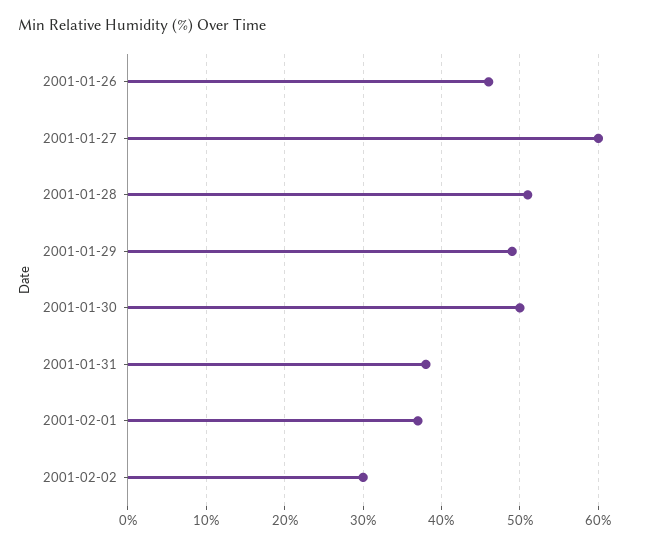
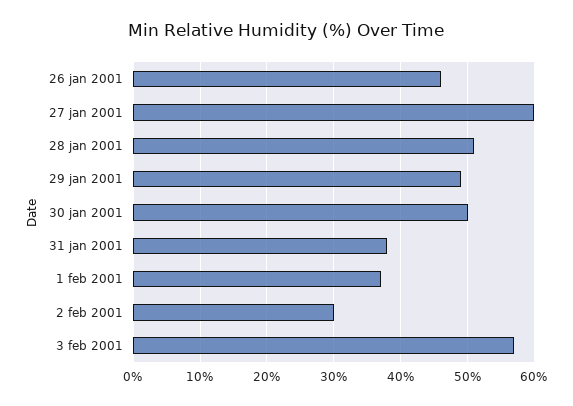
3 feb 2001: none -> 57

